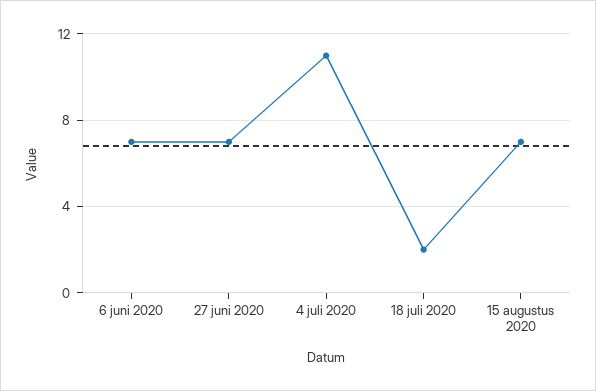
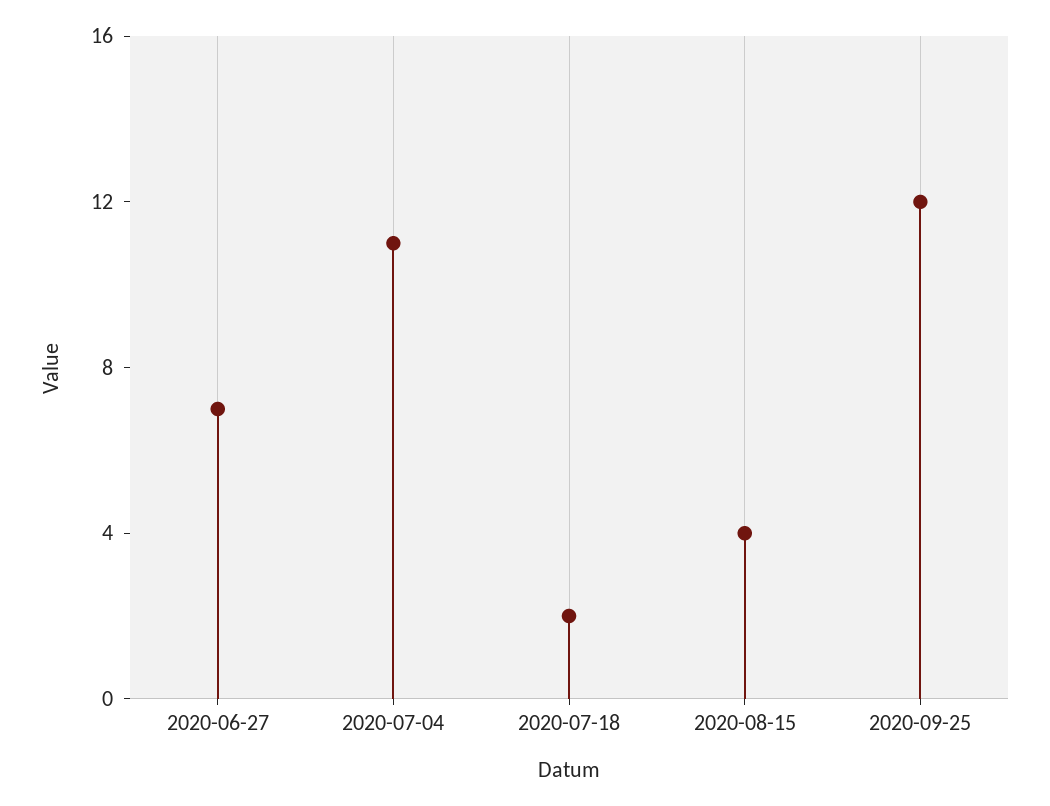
6 juni 2020: 7 -> none
15 augustus 2020: 7 -> 4
2020-09-25: none -> 12

